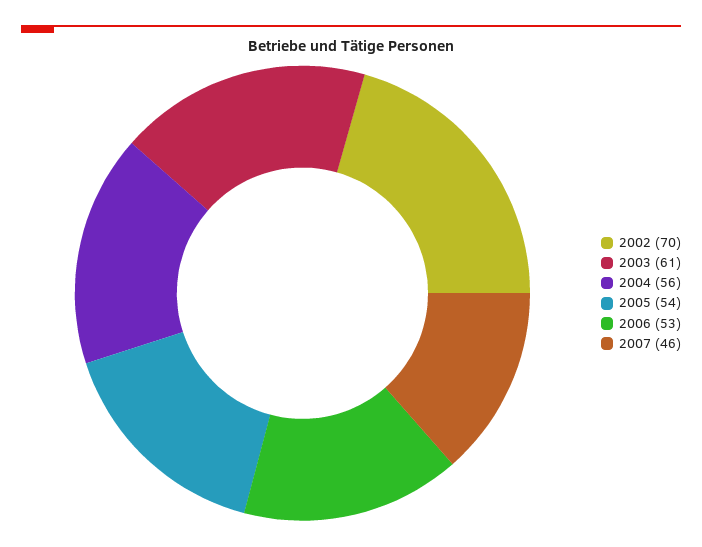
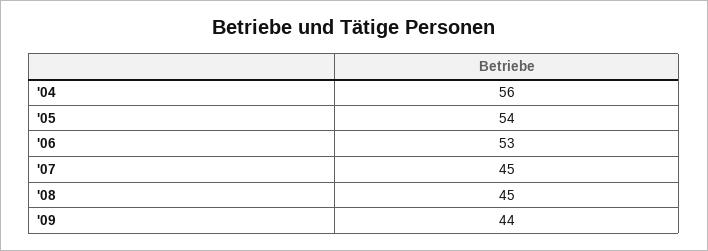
2002: 70 -> none
2003: 61 -> none
2007: 46 -> 45
'08: none -> 45
'09: none -> 44

